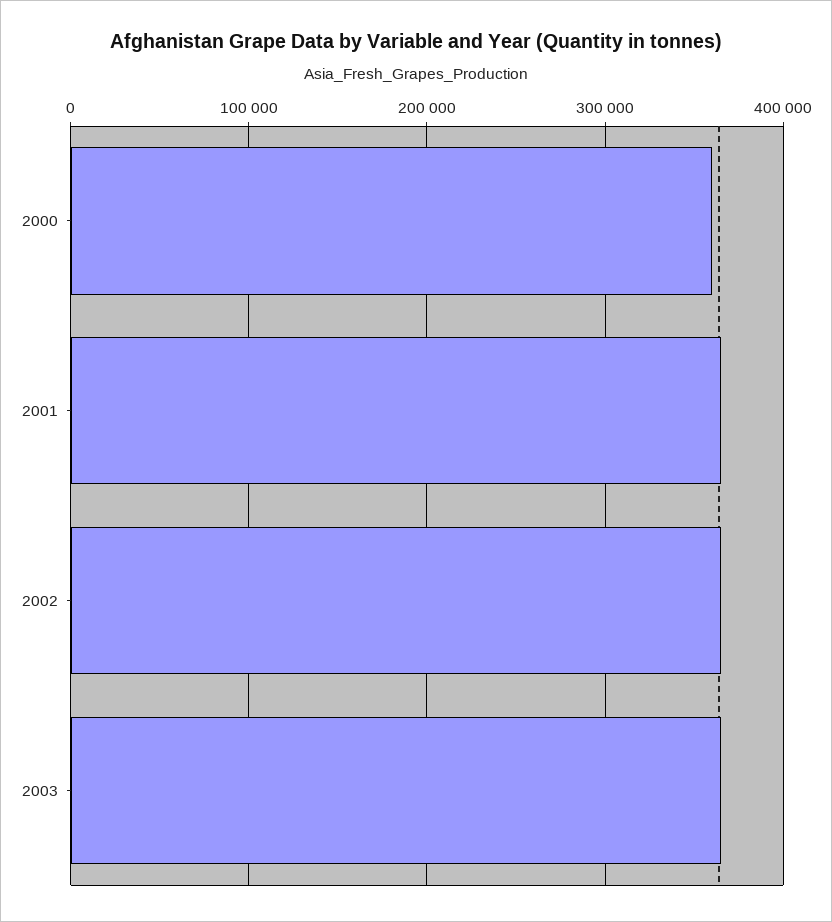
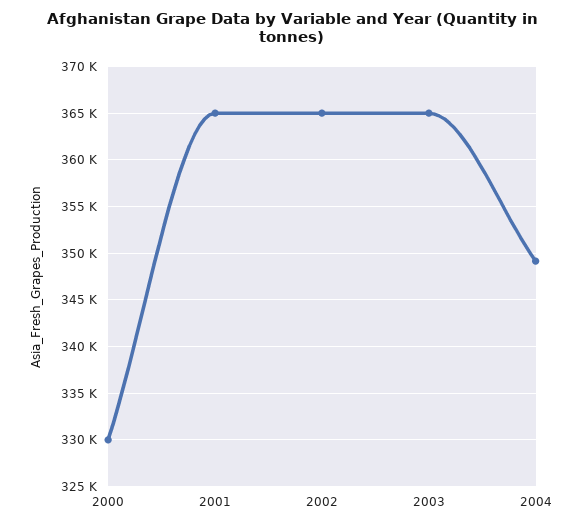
2000: 360000 -> 330000
2004: none -> 349000

